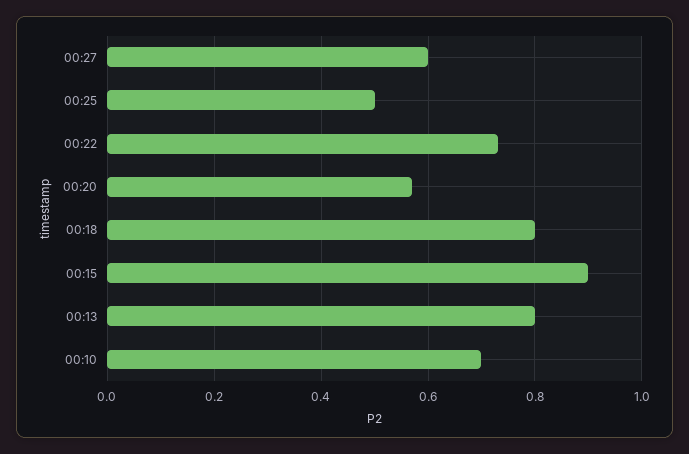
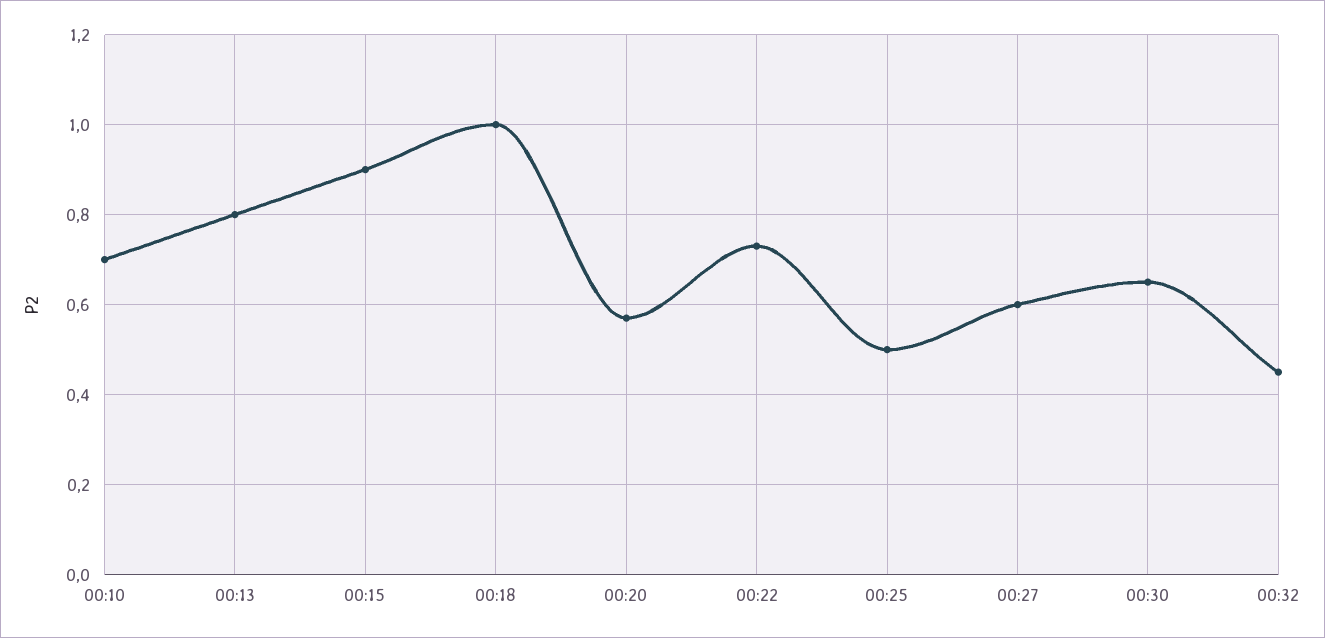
00:18: 0.8 -> 1
00:30: none -> 0.65
00:32: none -> 0.45

